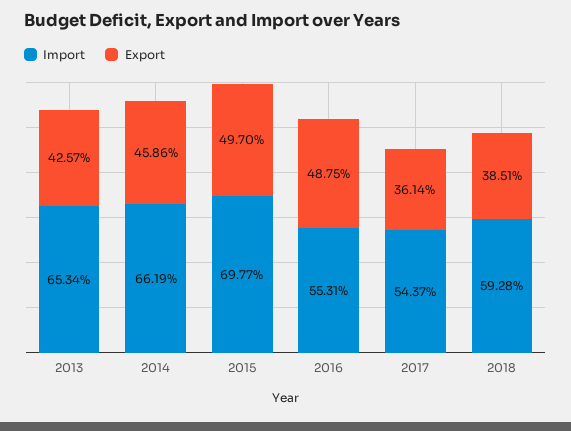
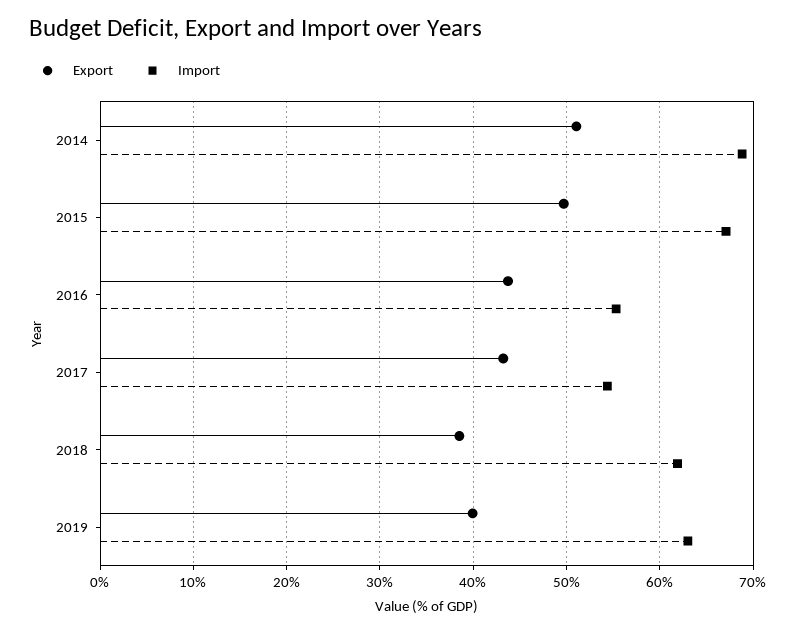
Import, 2013: 65.34 -> none
Export, 2013: 42.57 -> none
Import, 2014: 66.19 -> 69
Export, 2014: 45.86 -> 51
Import, 2015: 69.77 -> 67
Export, 2016: 48.75 -> 44
Export, 2017: 36.14 -> 43
Import, 2018: 59.28 -> 62
Export, 2019: none -> 40
Import, 2019: none -> 63

